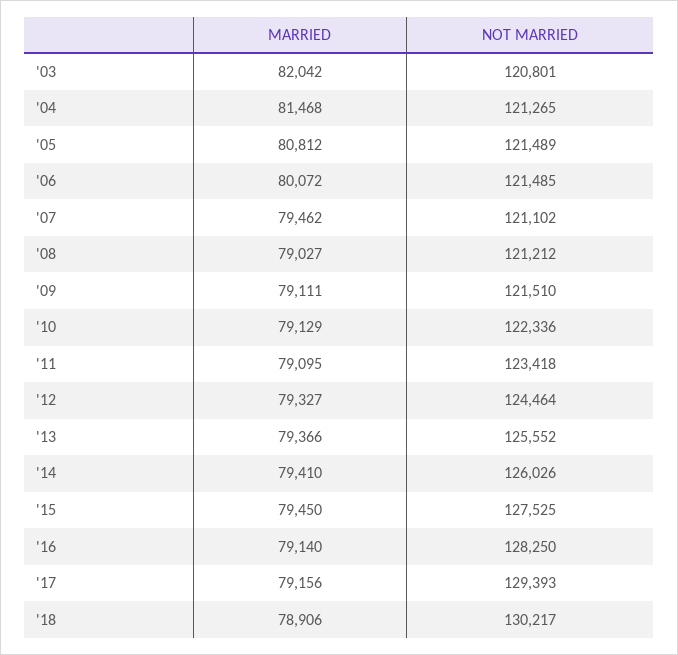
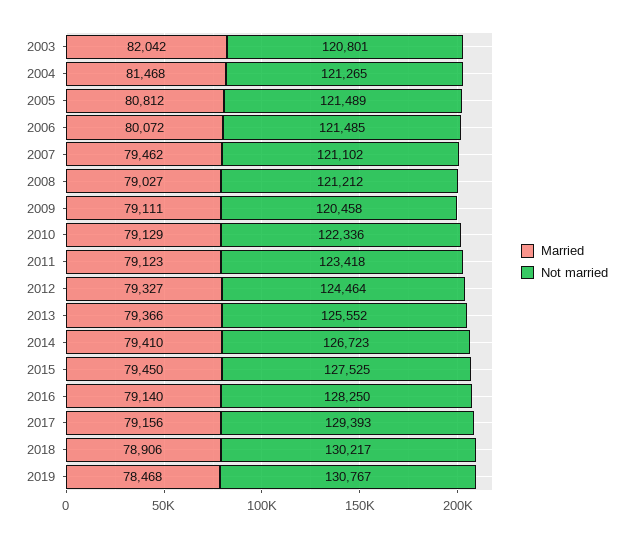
NOT MARRIED, '09: 121510 -> 120458
MARRIED, '11: 79095 -> 79123
NOT MARRIED, '14: 126026 -> 126723
MARRIED, 2019: none -> 78468
NOT MARRIED, 2019: none -> 130767

